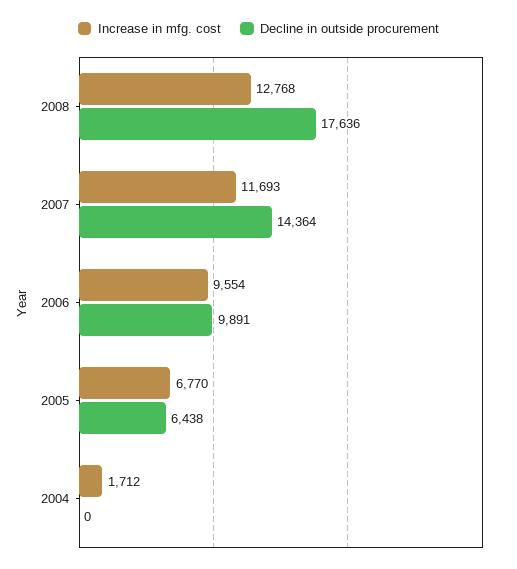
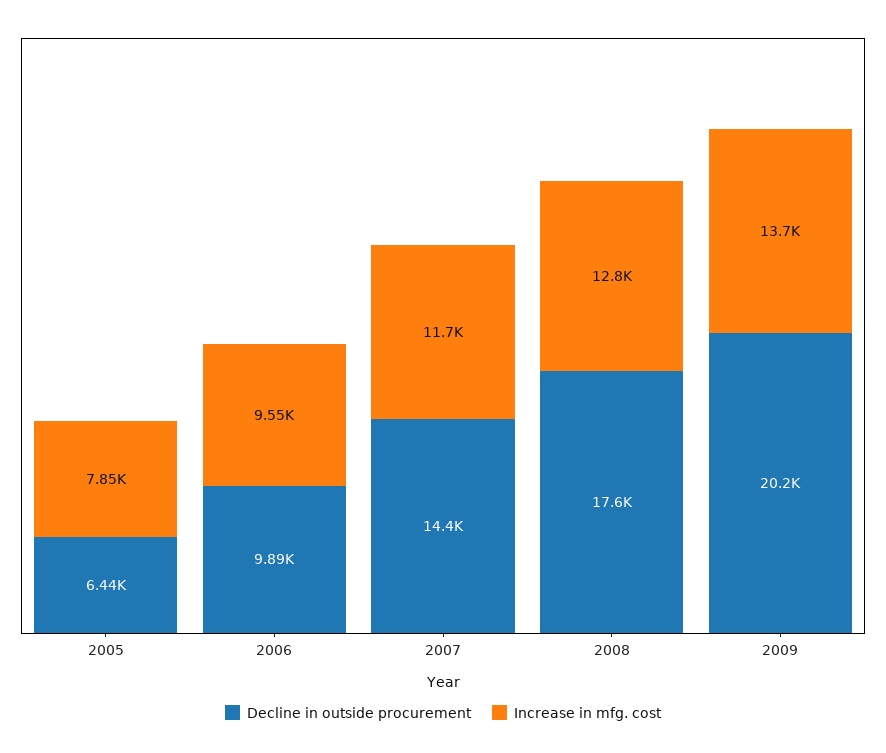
Increase in mfg. cost, 2005: 6770 -> 7850
Increase in mfg. cost, 2004: 1712 -> none
Decline in outside procurement, 2004: 0 -> none
Decline in outside procurement, 2009: none -> 20200
Increase in mfg. cost, 2009: none -> 13700

